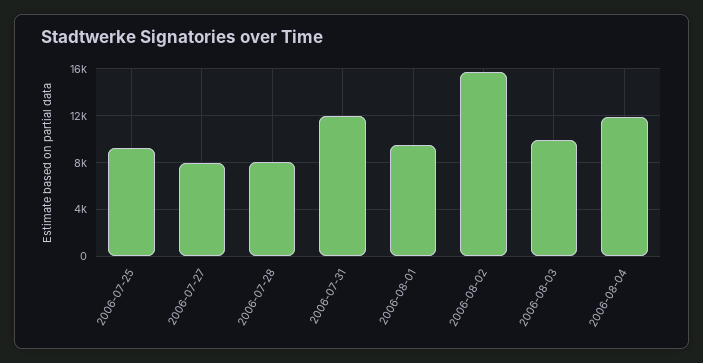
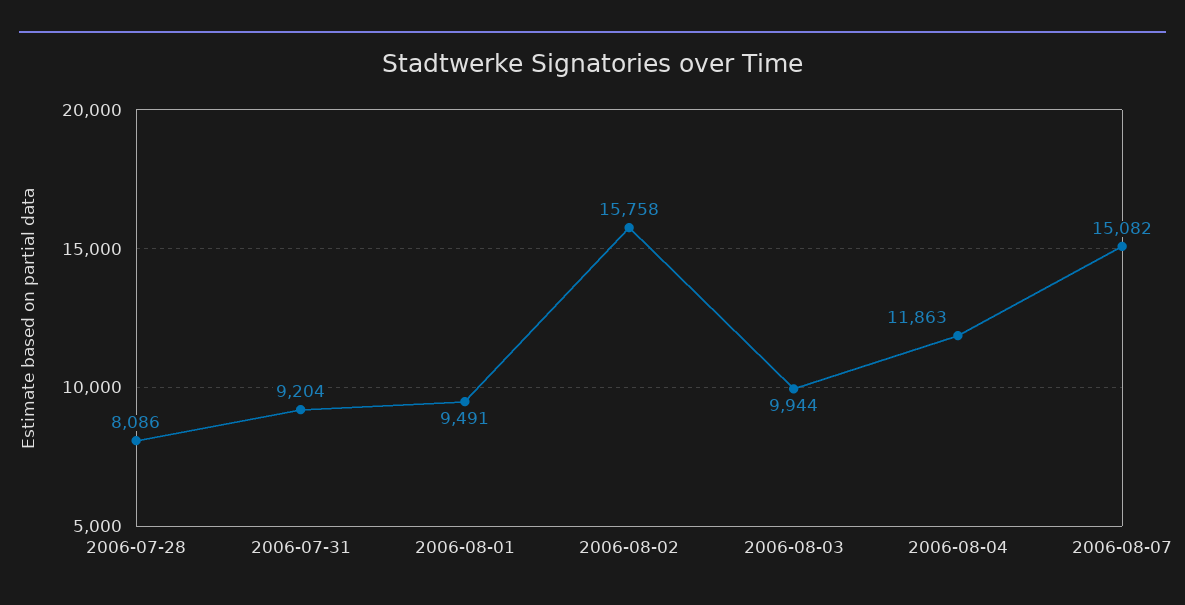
2006-07-25: 9000 -> none
2006-07-27: 8000 -> none
2006-07-31: 12000 -> 9204
2006-08-07: none -> 15082

